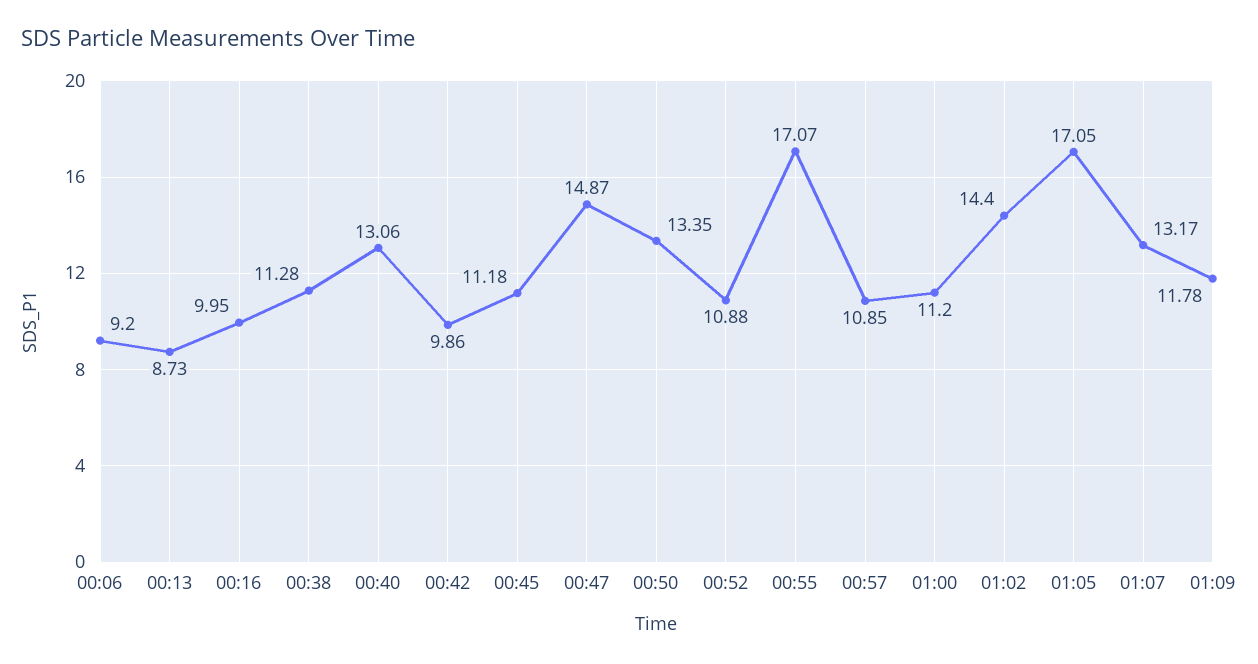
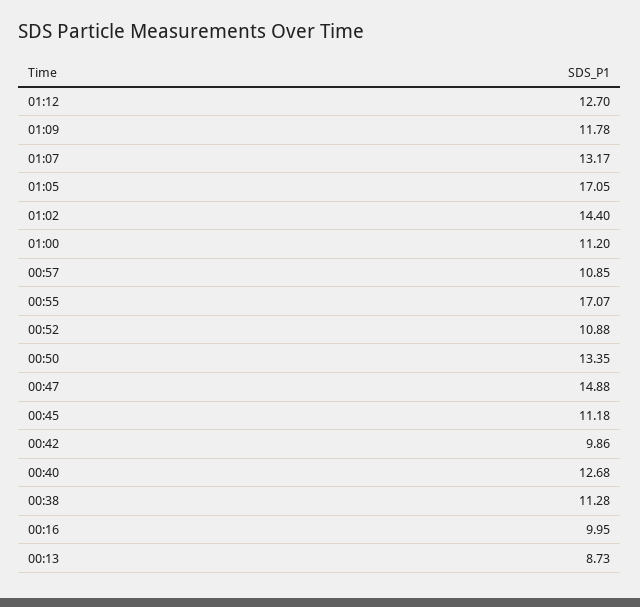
00:06: 9.2 -> none
00:40: 13.06 -> 12.68
00:47: 14.87 -> 14.88
01:12: none -> 12.7

